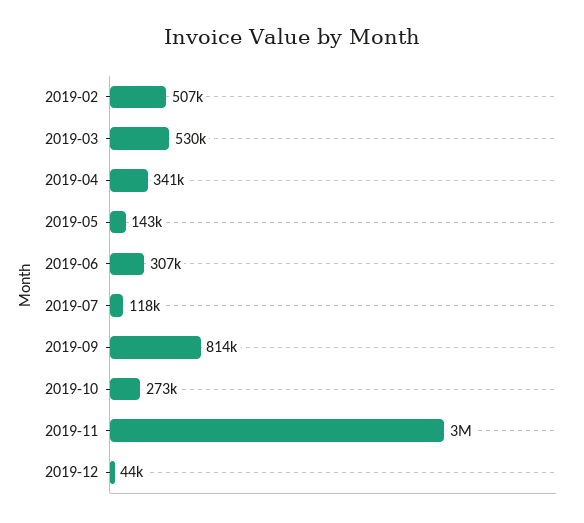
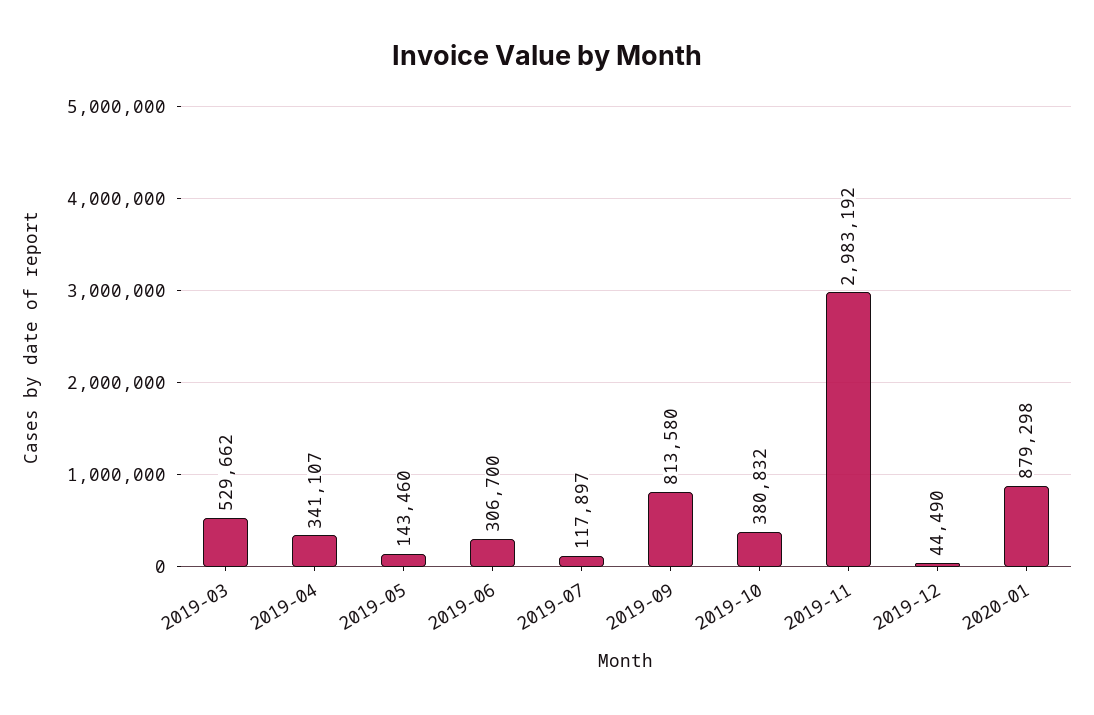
2019-02: 507000 -> none
2019-10: 273000 -> 380832
2020-01: none -> 879298

